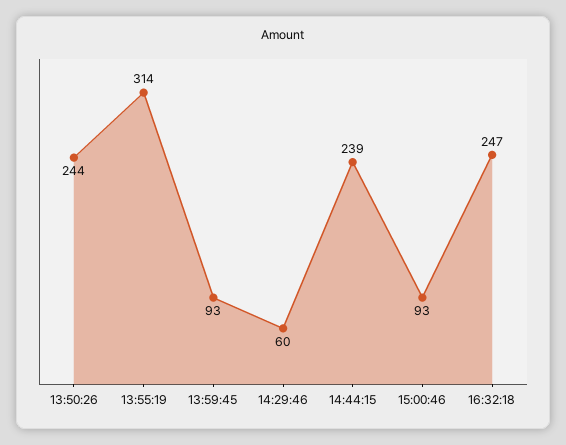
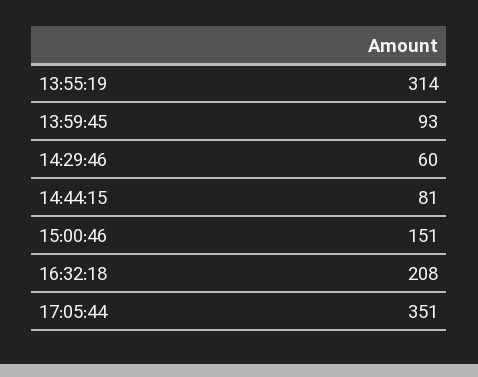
13:50:26: 244 -> none
14:44:15: 239 -> 81
15:00:46: 93 -> 151
16:32:18: 247 -> 208
17:05:44: none -> 351

